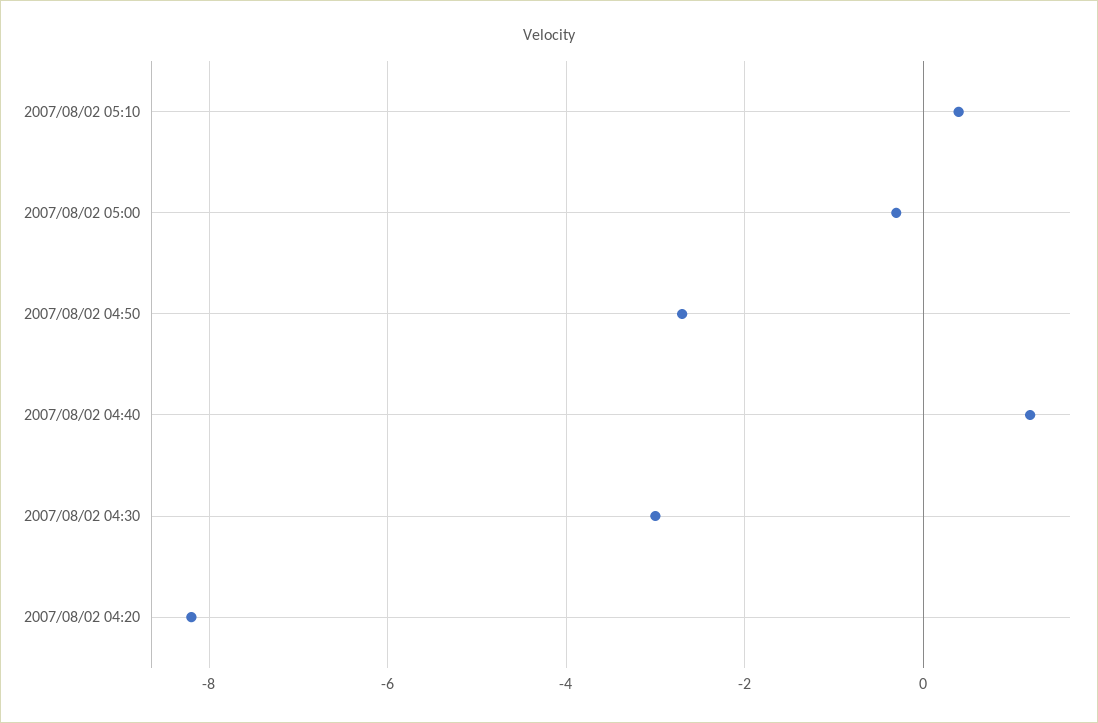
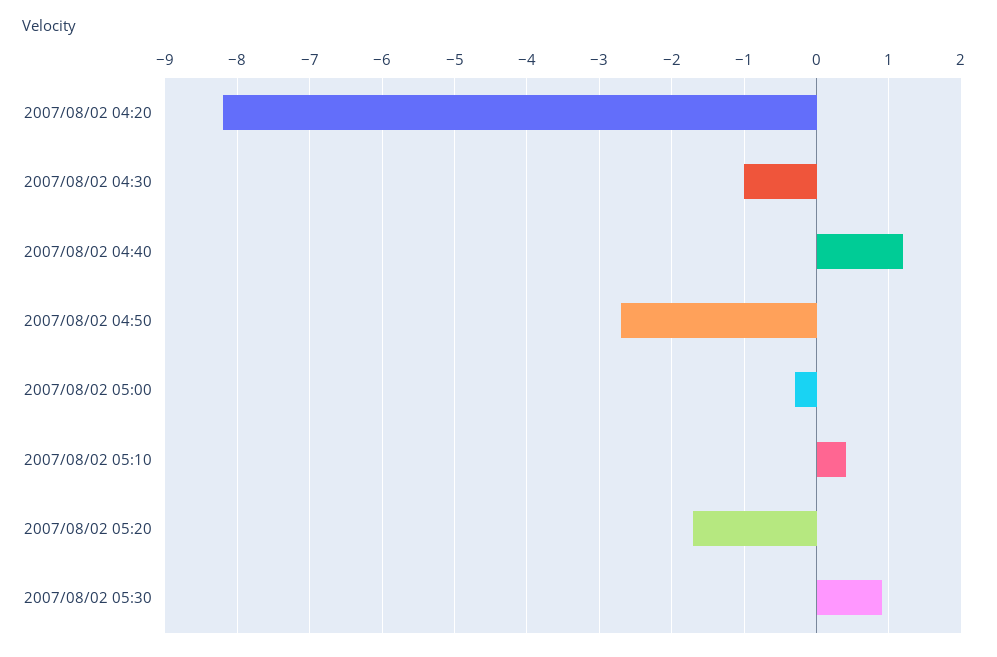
2007/08/02 04:30: -3 -> -1
2007/08/02 05:20: none -> -1.7
2007/08/02 05:30: none -> 0.9

